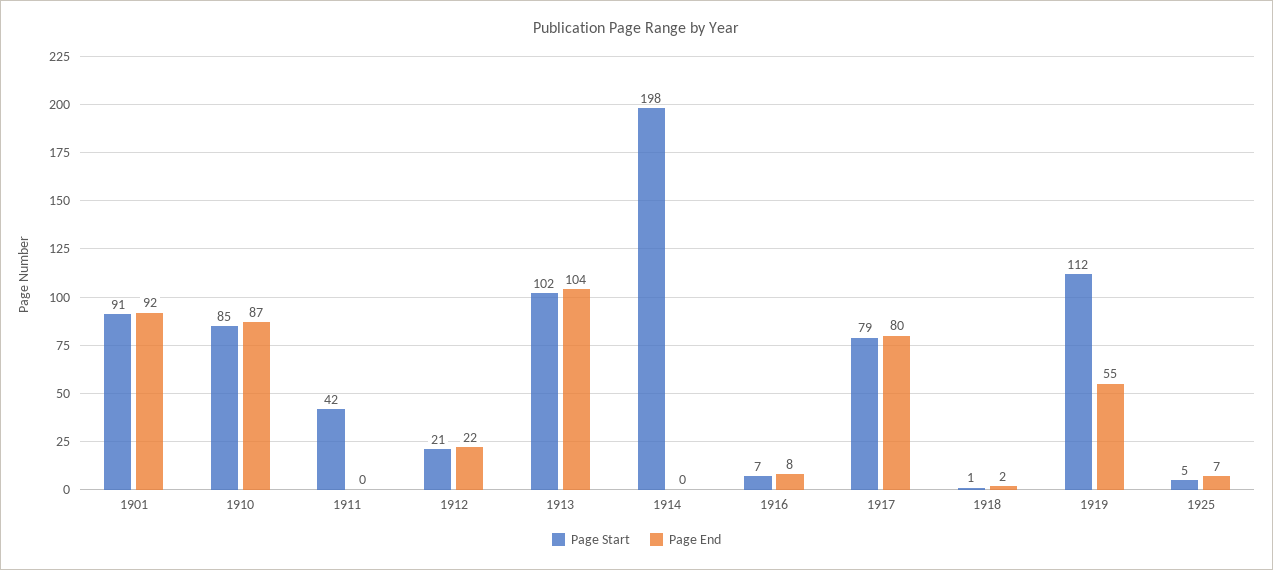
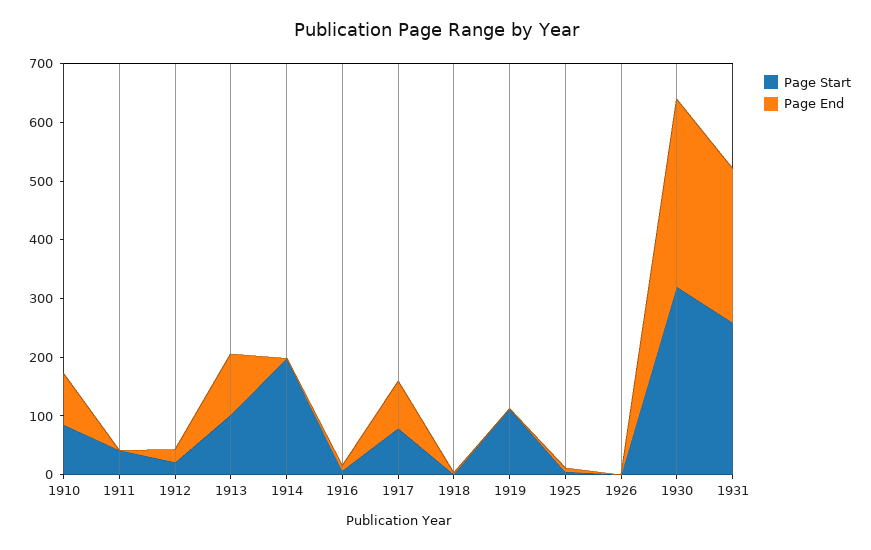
Page Start, 1901: 91 -> none
Page End, 1901: 92 -> none
Page End, 1919: 55 -> 0
Page Start, 1926: none -> 0
Page End, 1926: none -> 0
Page Start, 1930: none -> 320
Page End, 1930: none -> 320
Page Start, 1931: none -> 260
Page End, 1931: none -> 260

